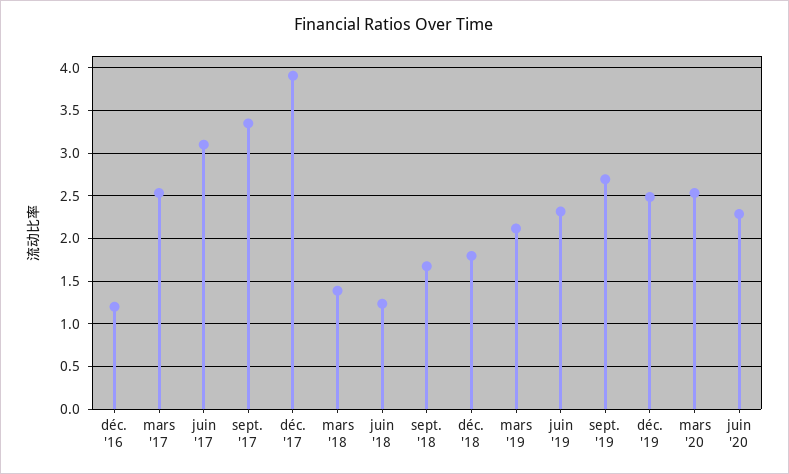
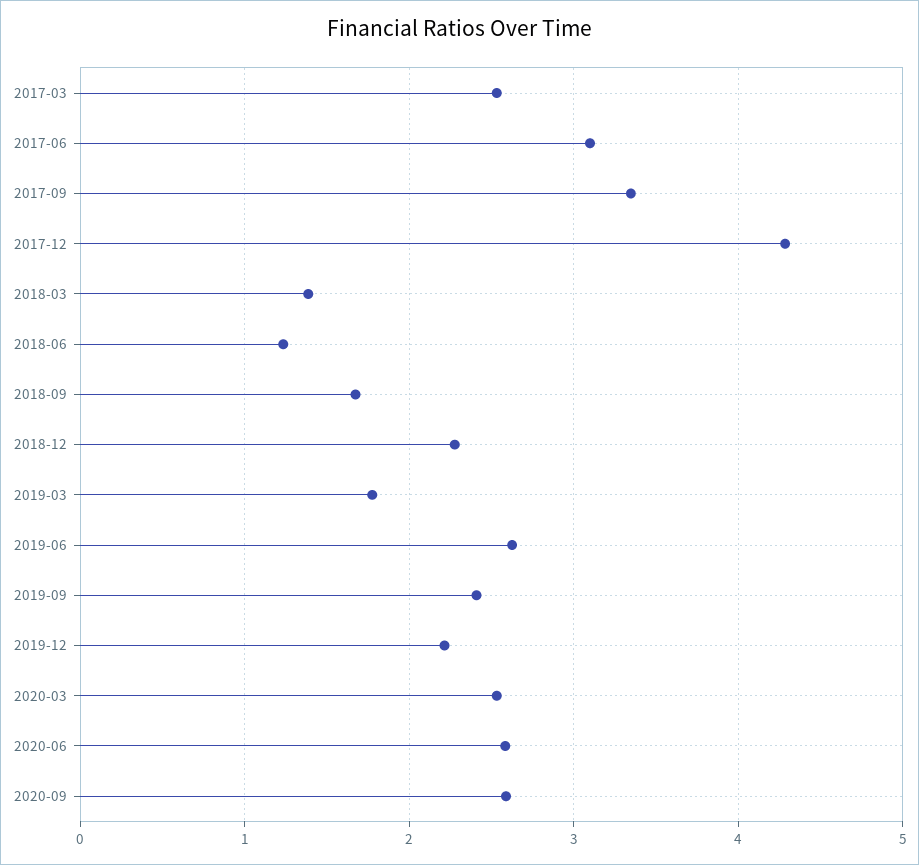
déc. '16: 1.2 -> none
déc. '17: 3.9 -> 4.3
déc. '18: 1.8 -> 2.3
mars '19: 2.1 -> 1.8
juin '19: 2.3 -> 2.6
sept. '19: 2.7 -> 2.4
déc. '19: 2.5 -> 2.2
juin '20: 2.3 -> 2.6
2020-09: none -> 2.6

